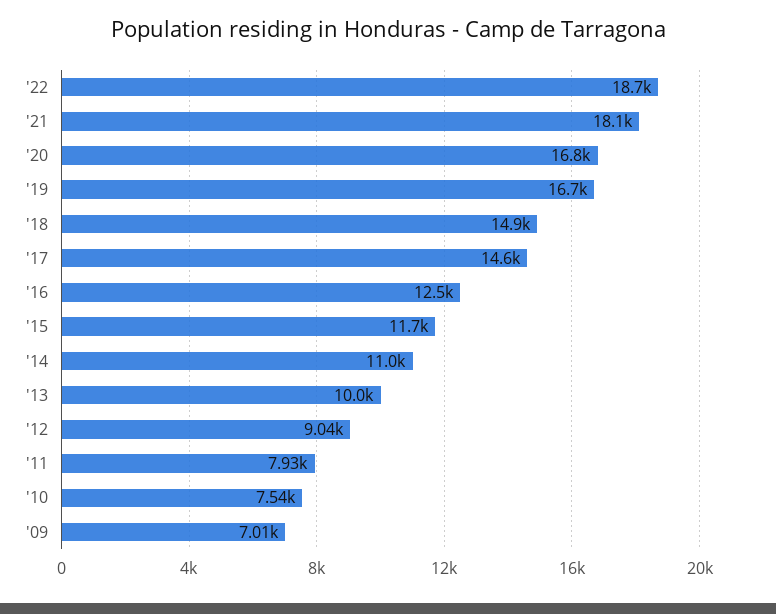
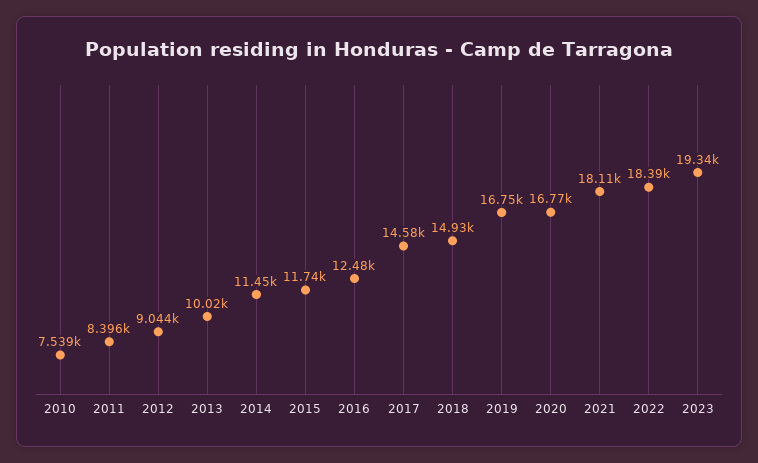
'22: 18700 -> 18390
'14: 11000 -> 11450
'11: 7930 -> 8396
'09: 7010 -> none
2023: none -> 19340

